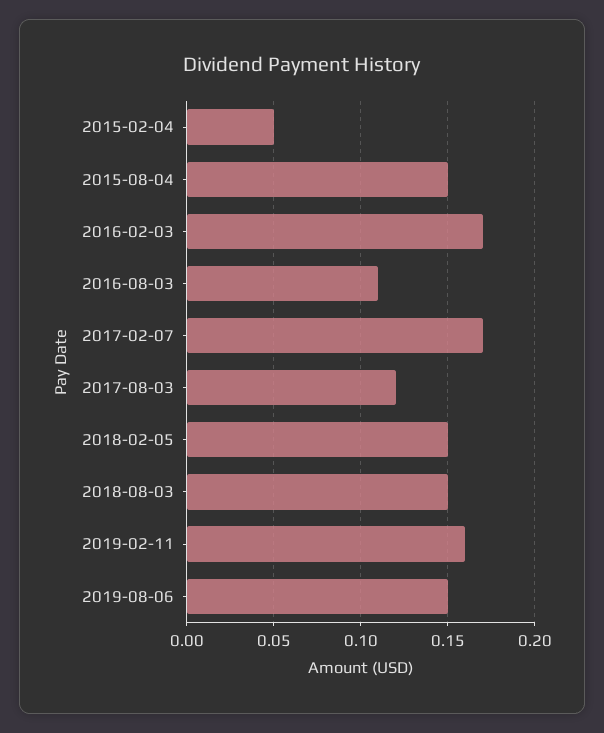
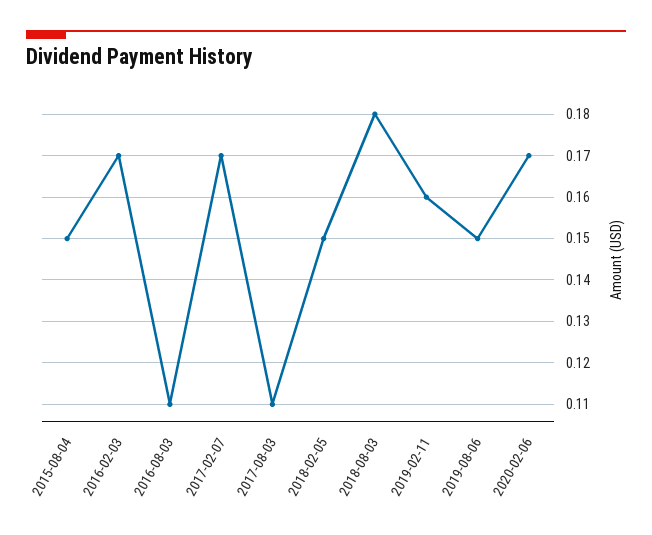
2015-02-04: 0.05 -> none
2017-08-03: 0.12 -> 0.11
2018-08-03: 0.15 -> 0.18
2020-02-06: none -> 0.17

